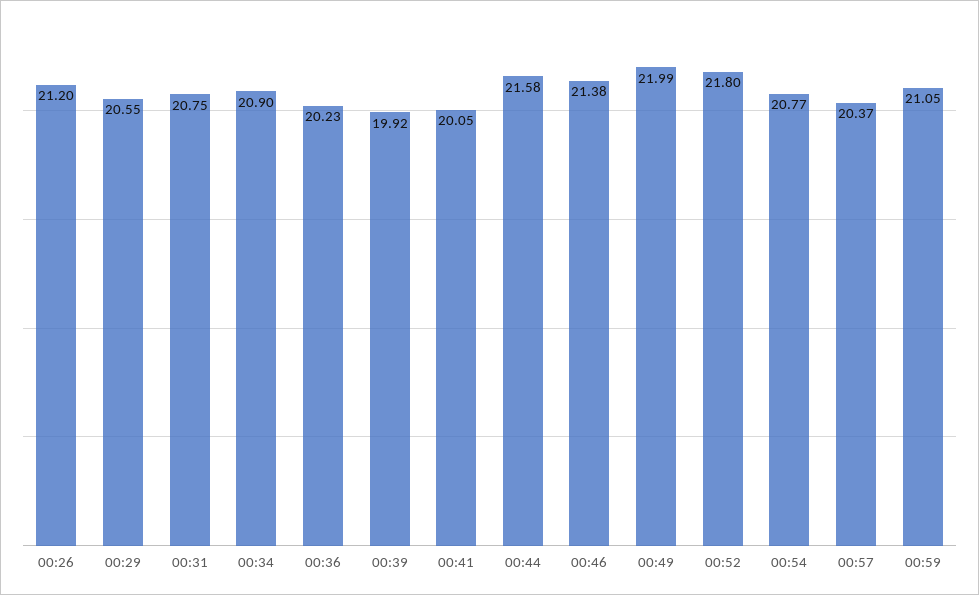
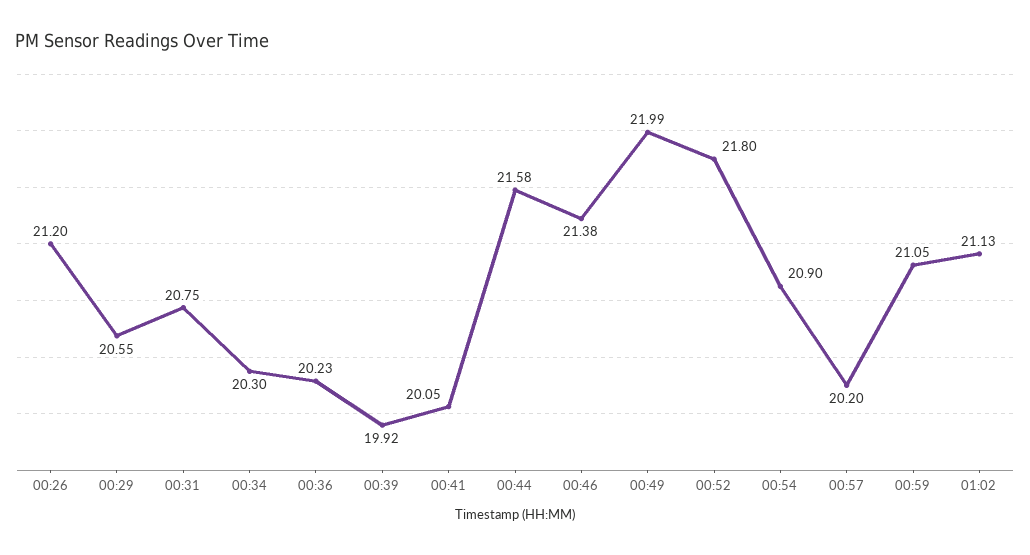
00:34: 20.9 -> 20.3
00:54: 20.77 -> 20.9
00:57: 20.37 -> 20.2
01:02: none -> 21.13

